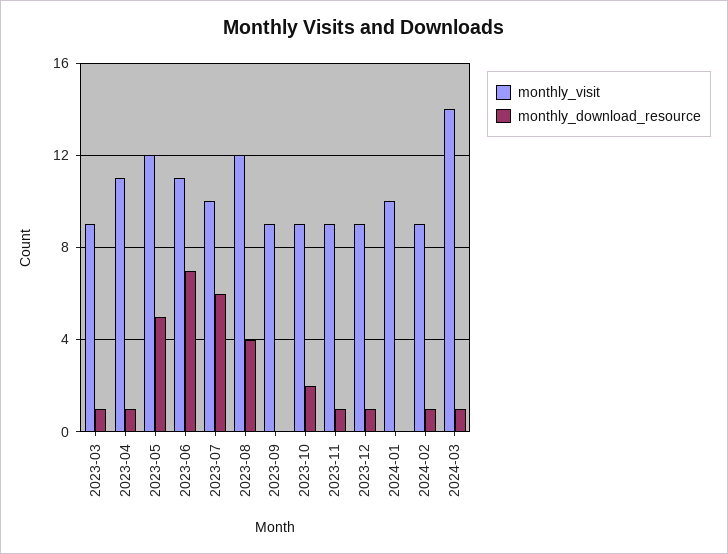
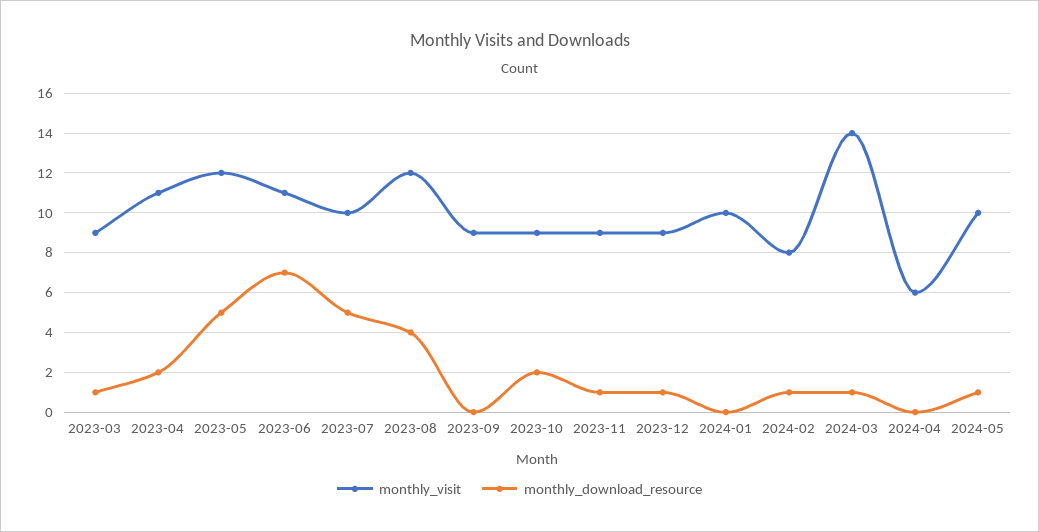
monthly_download_resource, 2023-04: 1 -> 2
monthly_download_resource, 2023-07: 6 -> 5
monthly_visit, 2024-02: 9 -> 8
monthly_visit, 2024-04: none -> 6
monthly_download_resource, 2024-04: none -> 0
monthly_visit, 2024-05: none -> 10
monthly_download_resource, 2024-05: none -> 1

